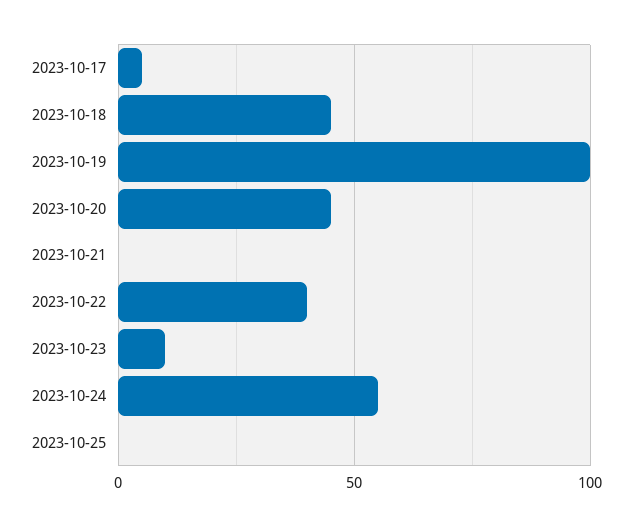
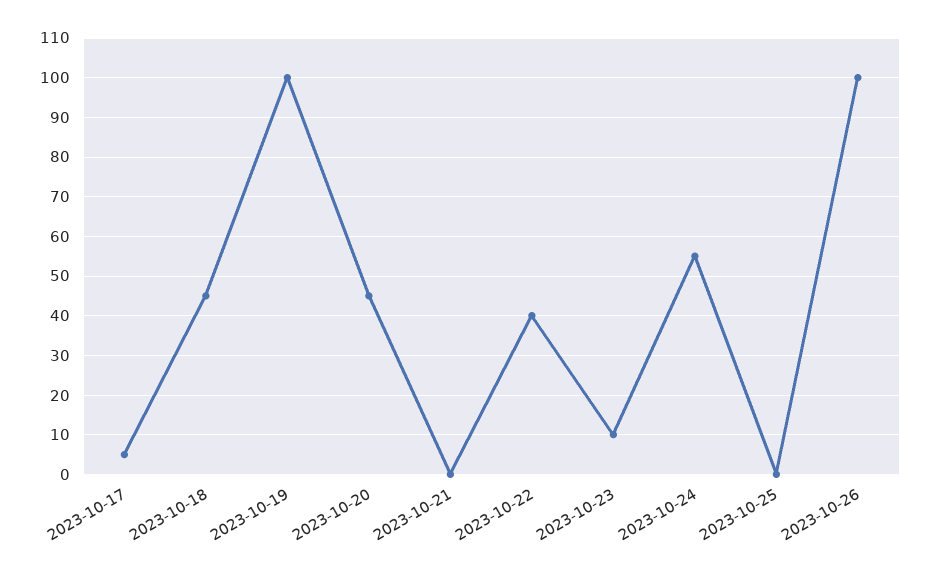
2023-10-26: none -> 100

